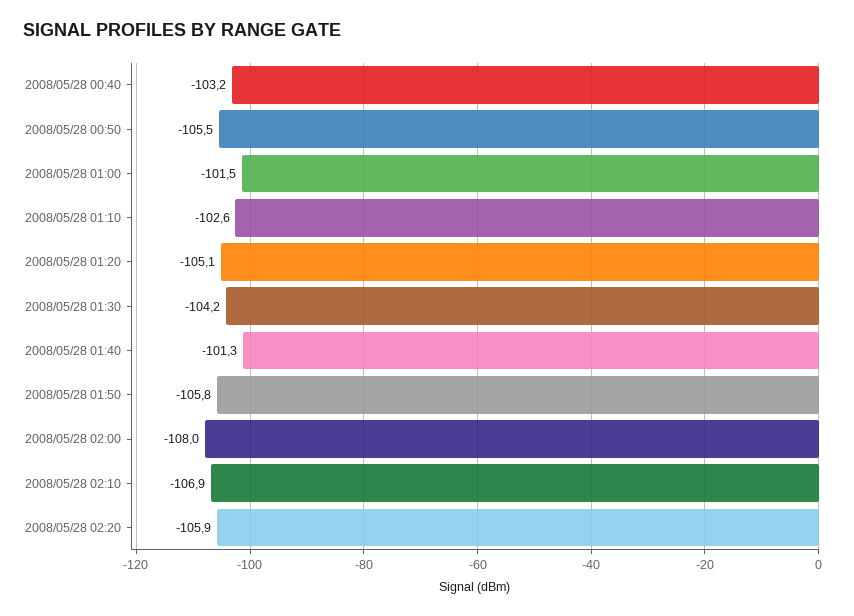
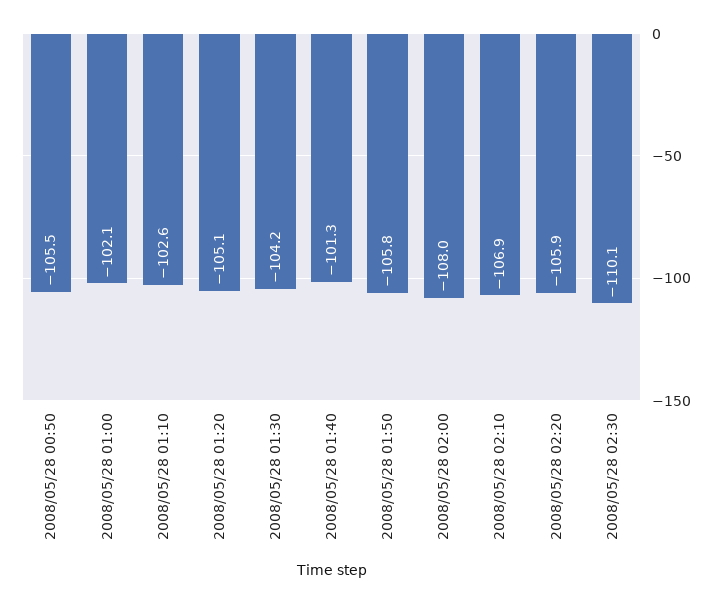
2008/05/28 00:40: -103.2 -> none
2008/05/28 01:00: -101.5 -> -102.1
2008/05/28 02:30: none -> -110.1

